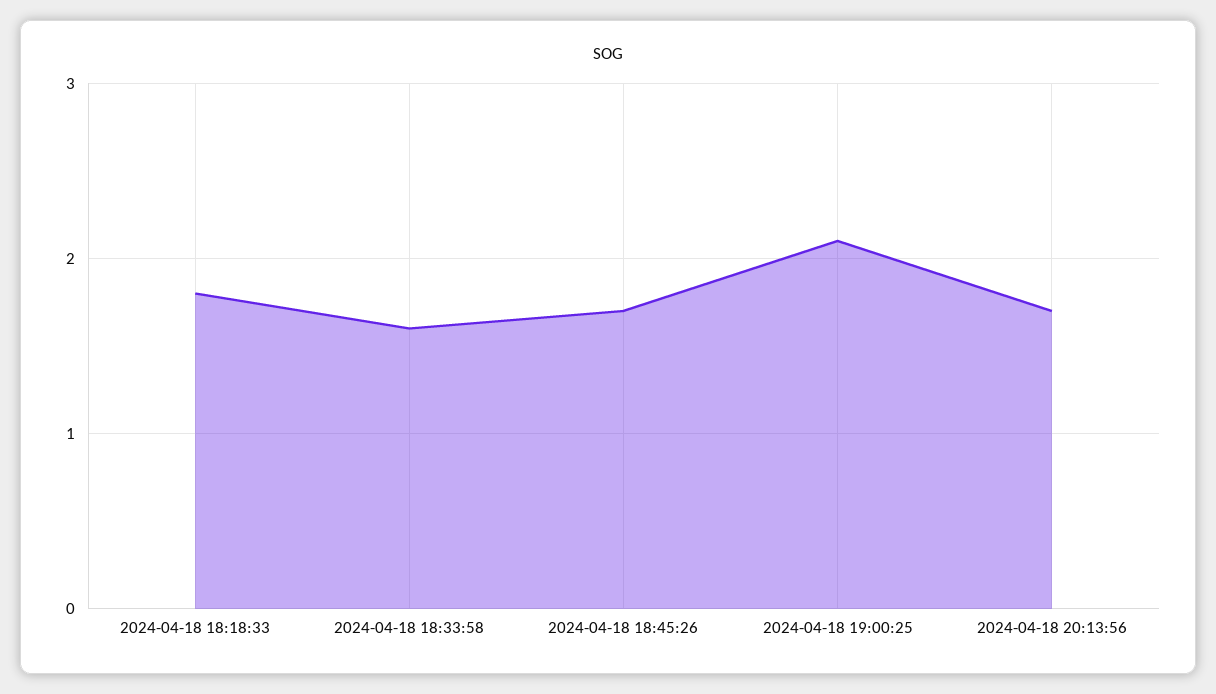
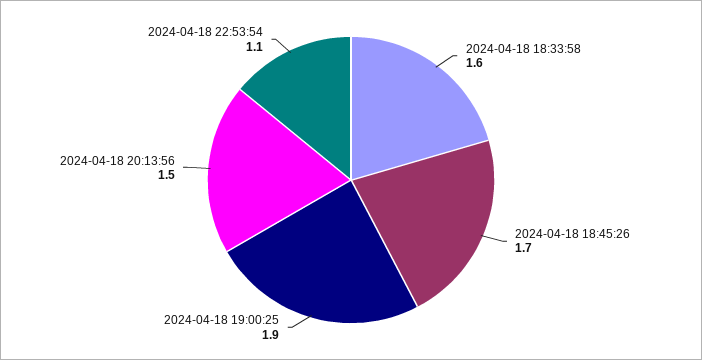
2024-04-18 18:18:33: 1.8 -> none
2024-04-18 19:00:25: 2.1 -> 1.9
2024-04-18 20:13:56: 1.7 -> 1.5
2024-04-18 22:53:54: none -> 1.1

